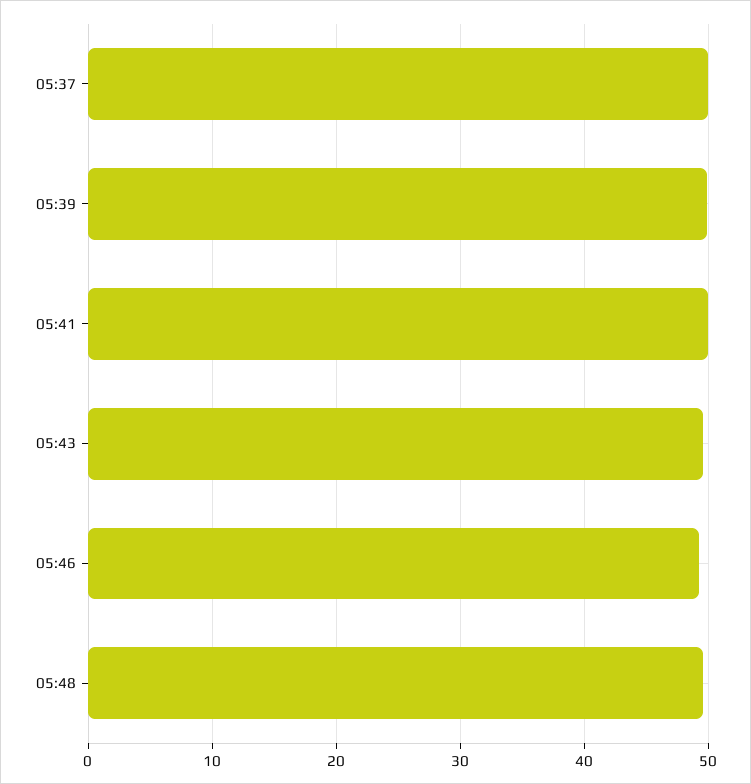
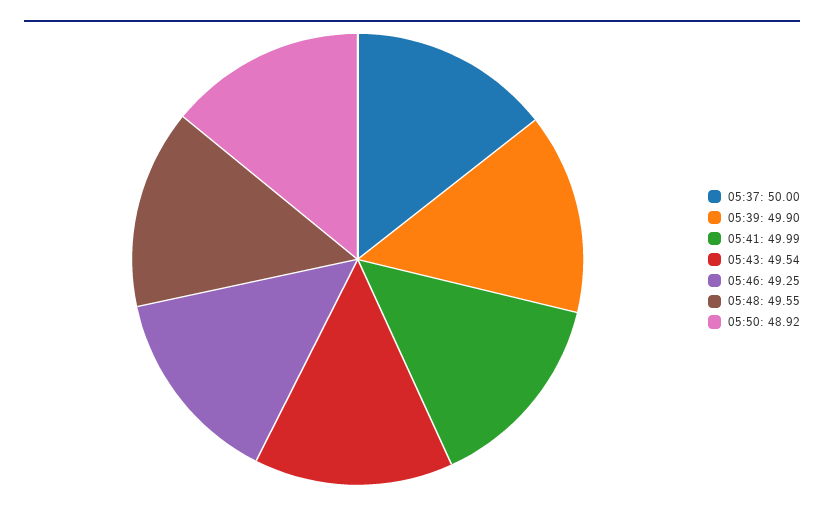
05:50: none -> 48.92

